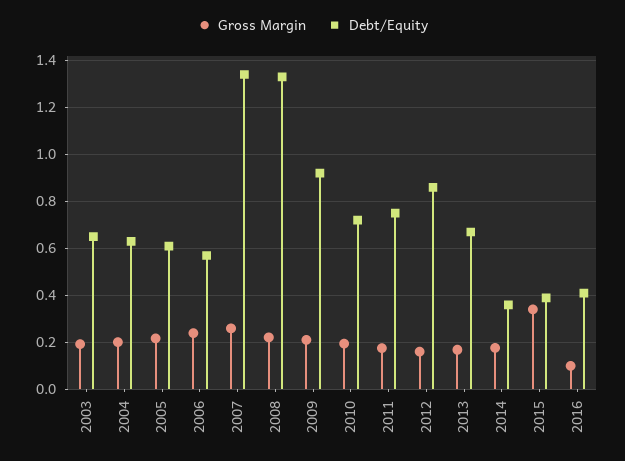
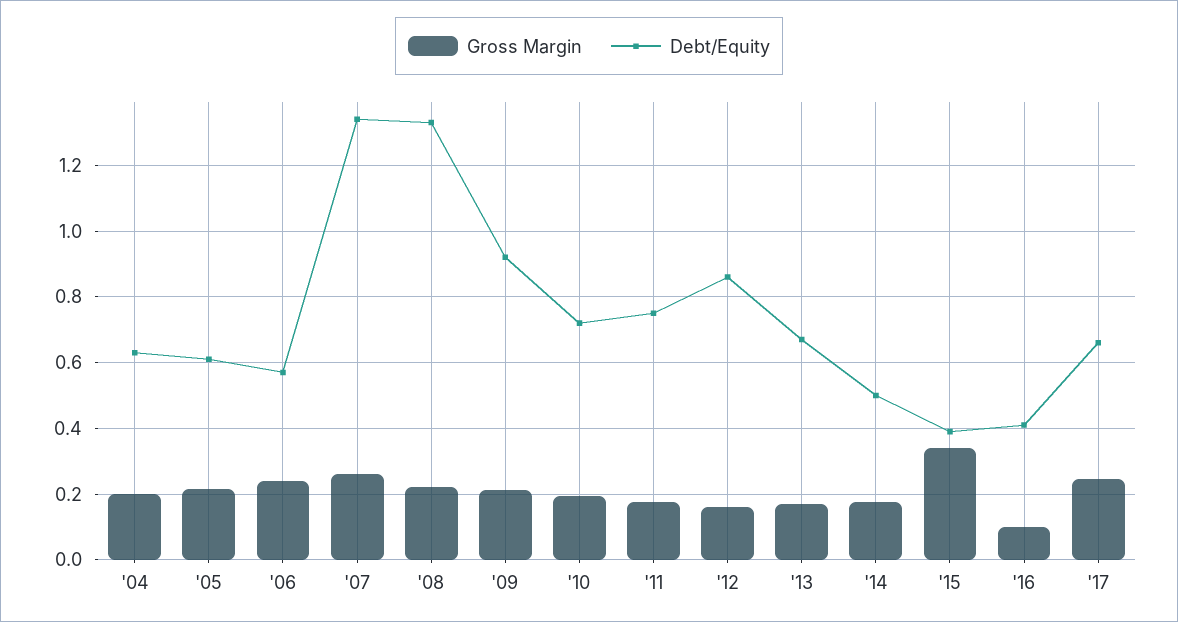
Gross Margin, 2003: 0.2 -> none
Debt/Equity, 2003: 0.65 -> none
Debt/Equity, 2014: 0.35 -> 0.5
Gross Margin, '17: none -> 0.24
Debt/Equity, '17: none -> 0.66

